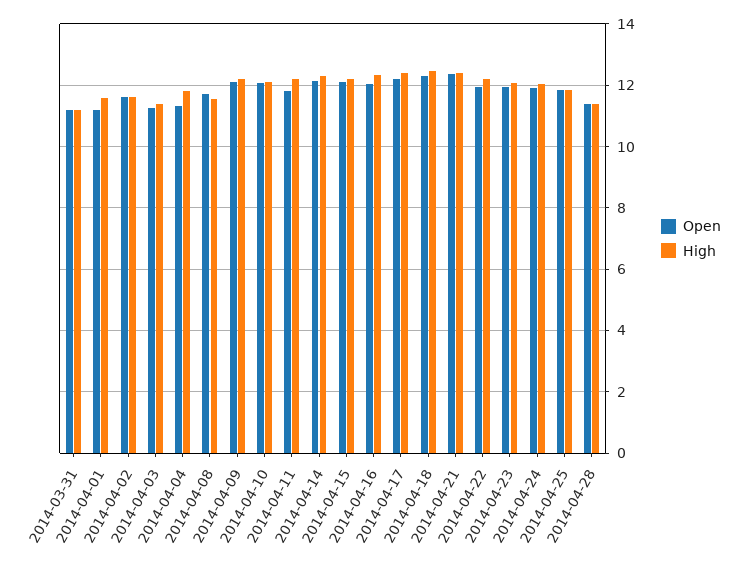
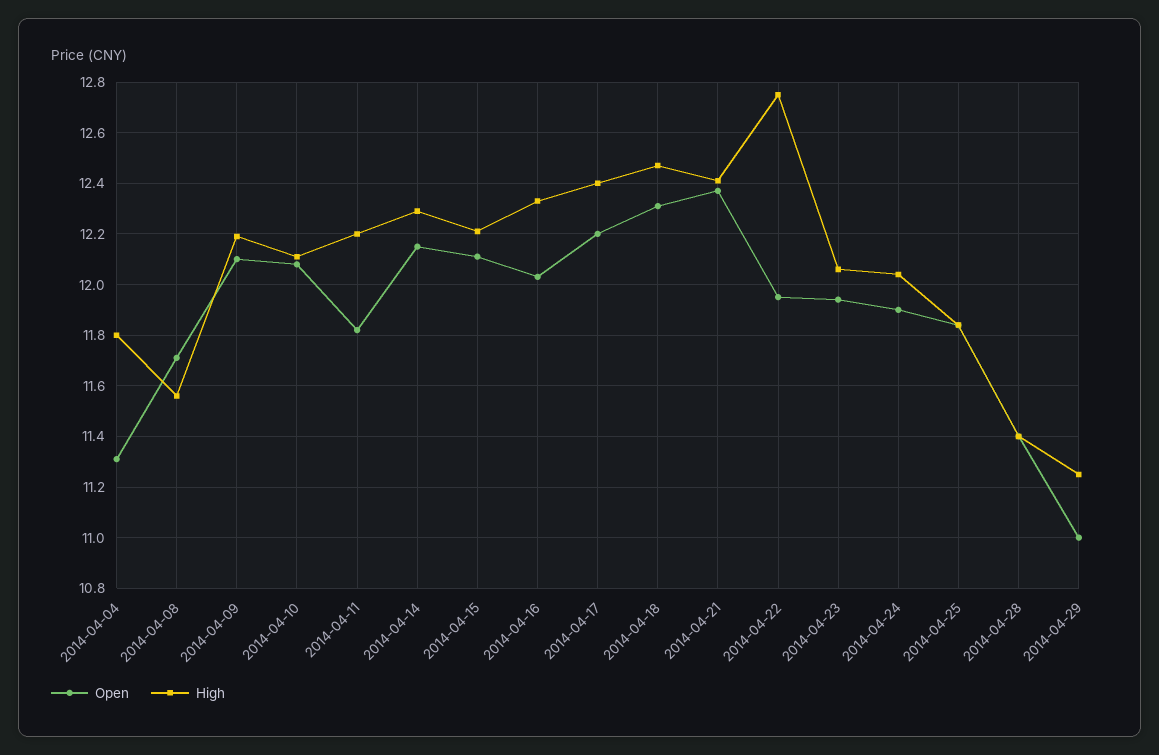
Open, 2014-03-31: 11.2 -> none
High, 2014-03-31: 11.2 -> none
Open, 2014-04-01: 11.2 -> none
High, 2014-04-01: 11.6 -> none
Open, 2014-04-02: 11.6 -> none
High, 2014-04-02: 11.6 -> none
Open, 2014-04-03: 11.2 -> none
High, 2014-04-03: 11.4 -> none
High, 2014-04-22: 12.2 -> 12.75
Open, 2014-04-29: none -> 11
High, 2014-04-29: none -> 11.25

